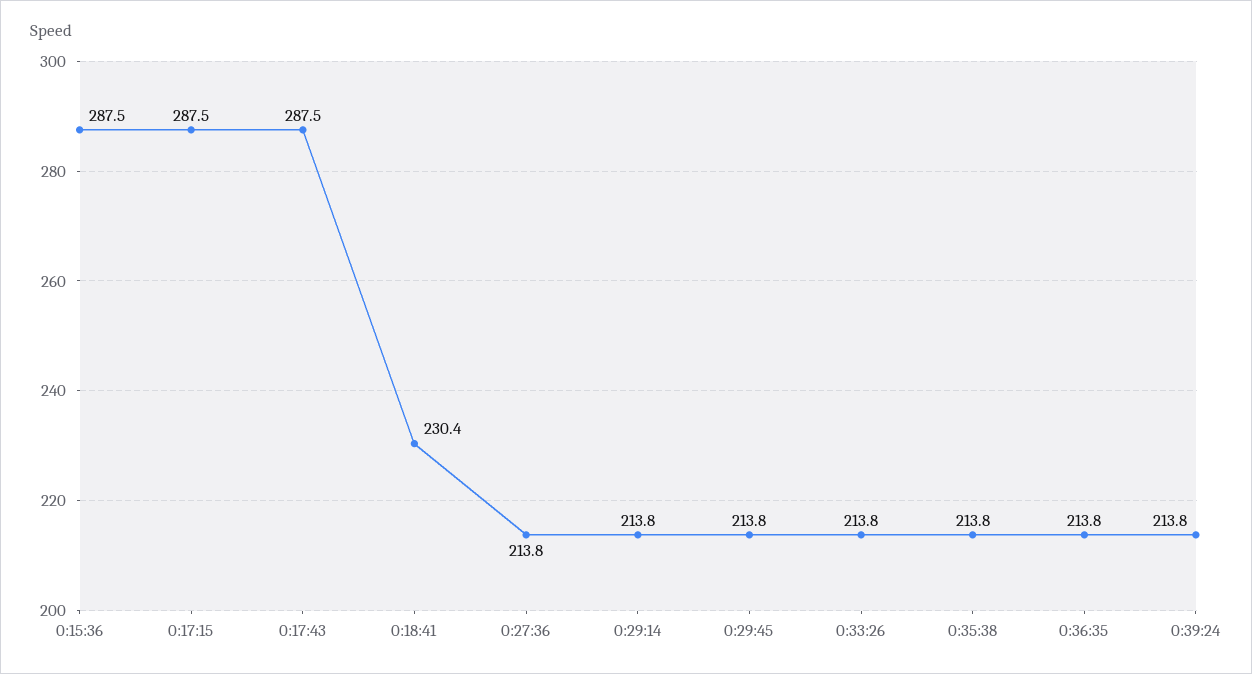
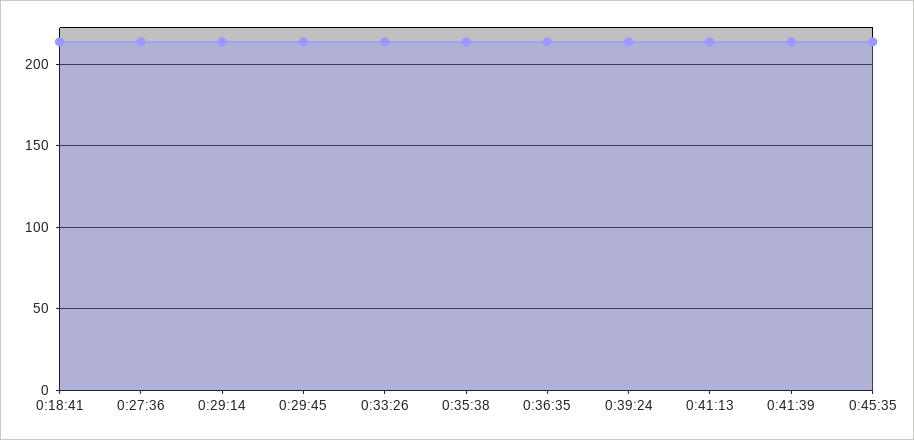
0:15:36: 287.5 -> none
0:17:15: 287.5 -> none
0:17:43: 287.5 -> none
0:18:41: 230.4 -> 215
0:41:13: none -> 215
0:41:39: none -> 215
0:45:35: none -> 215

